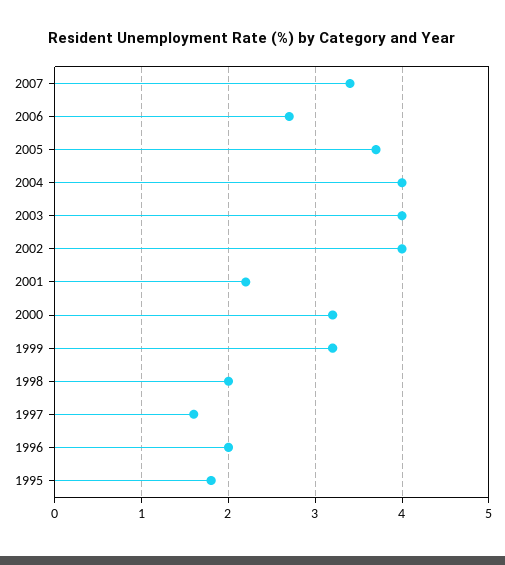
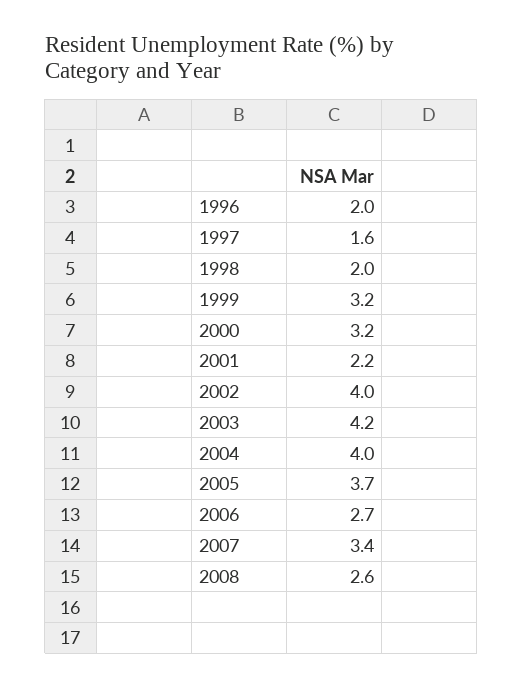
2003: 4 -> 4.2
1995: 1.8 -> none
2008: none -> 2.6

